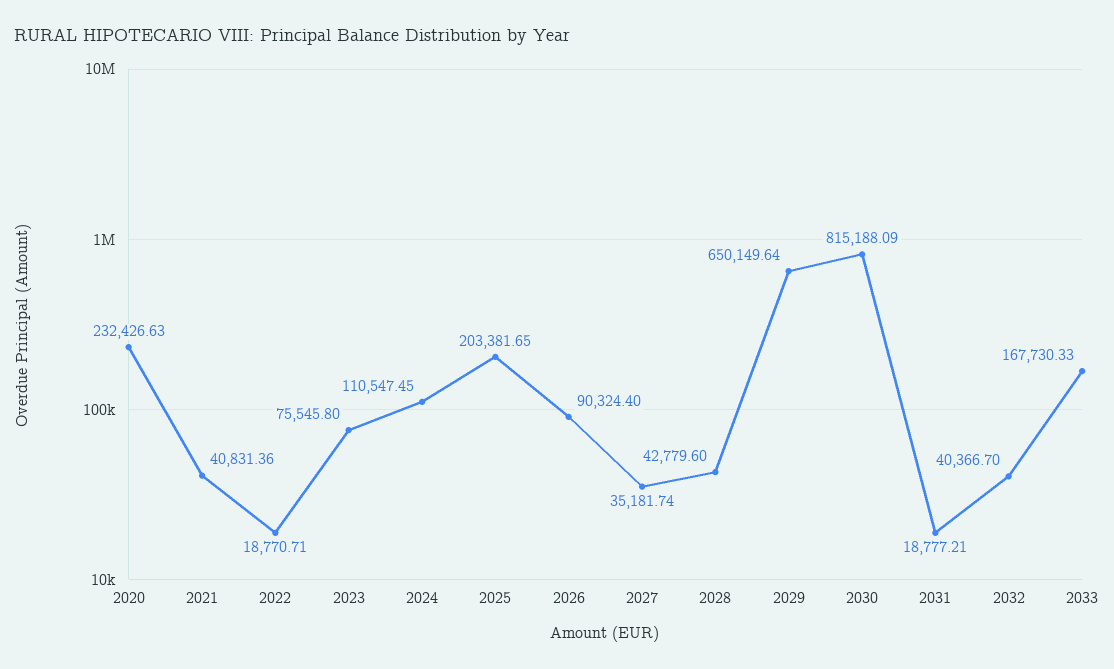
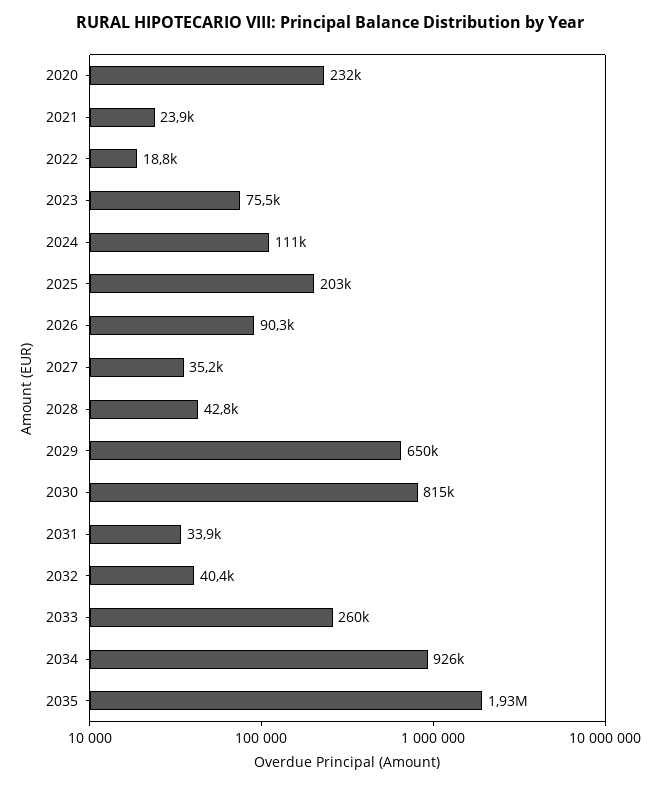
2021: 40831.36 -> 23900
2031: 18777.21 -> 33900
2033: 167730.33 -> 260000
2034: none -> 926000
2035: none -> 1930000

